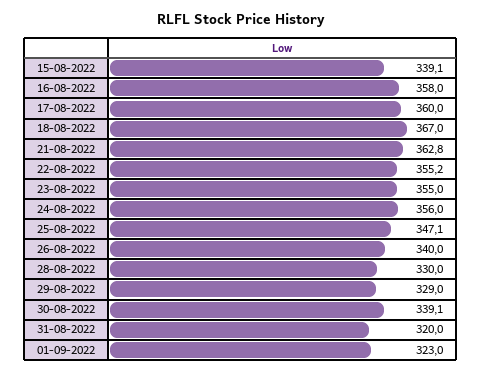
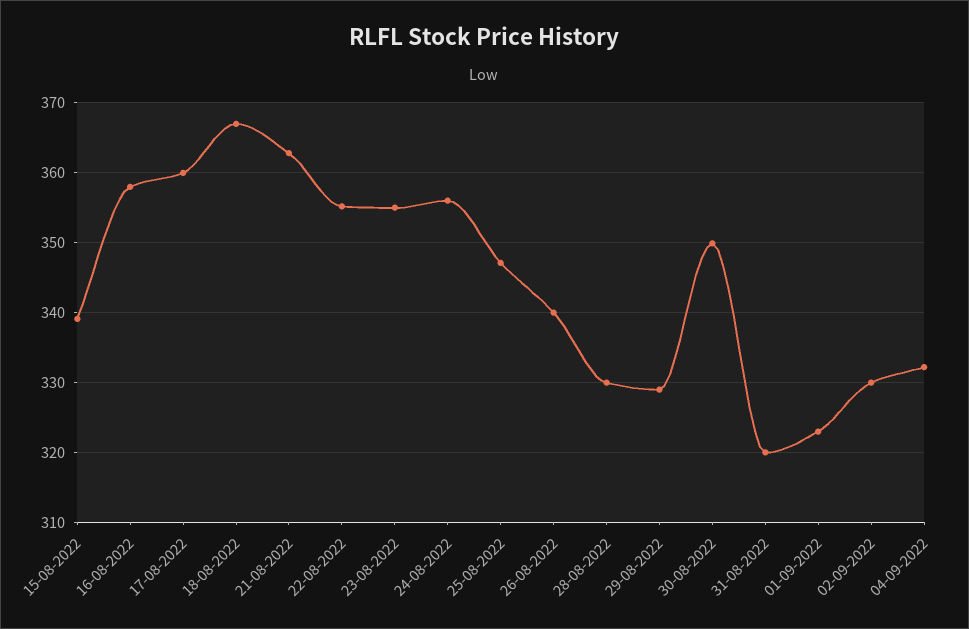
30-08-2022: 339.1 -> 350
02-09-2022: none -> 330
04-09-2022: none -> 332

